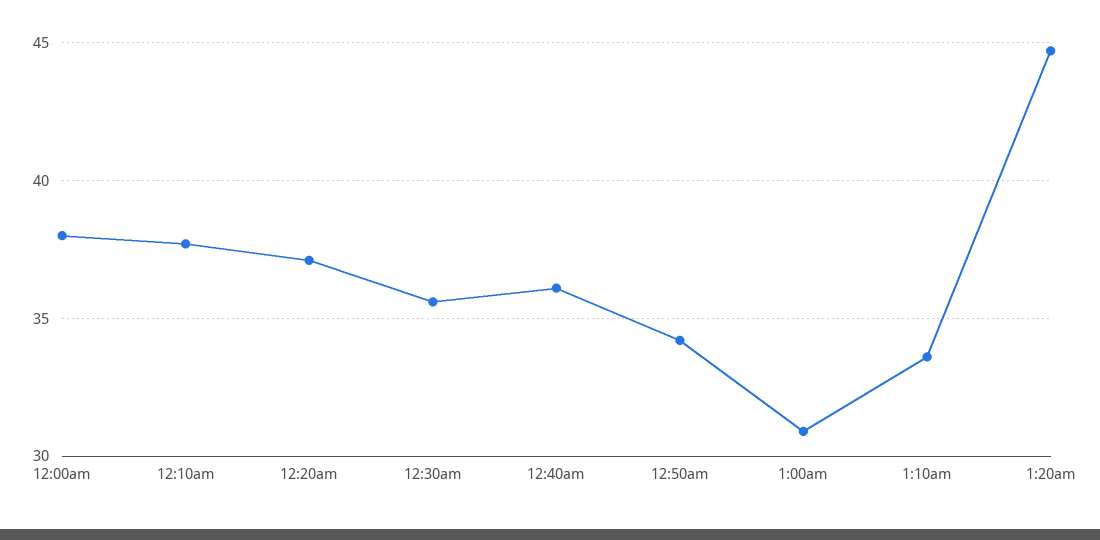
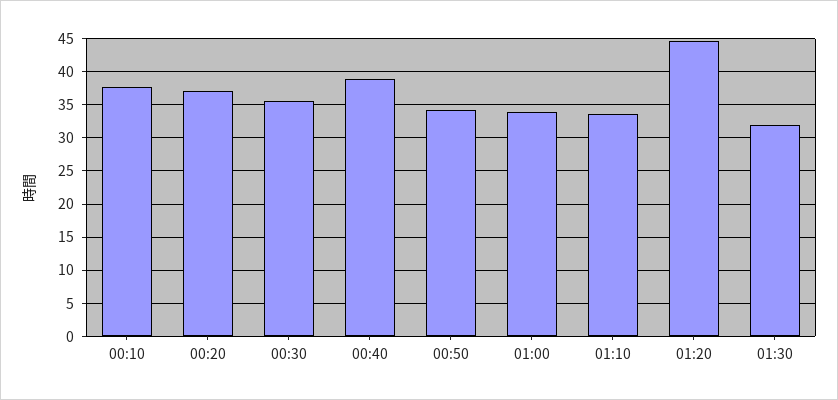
12:00am: 38 -> none
12:40am: 36 -> 39
1:00am: 31 -> 34
01:30: none -> 32

